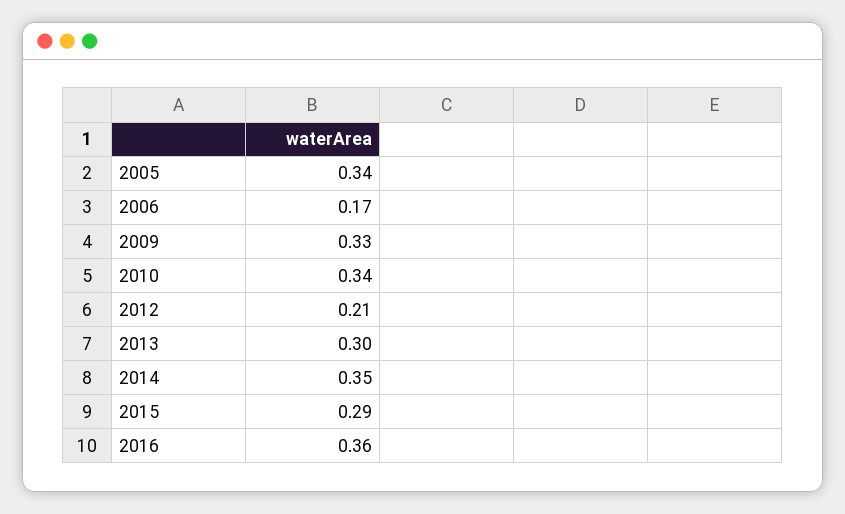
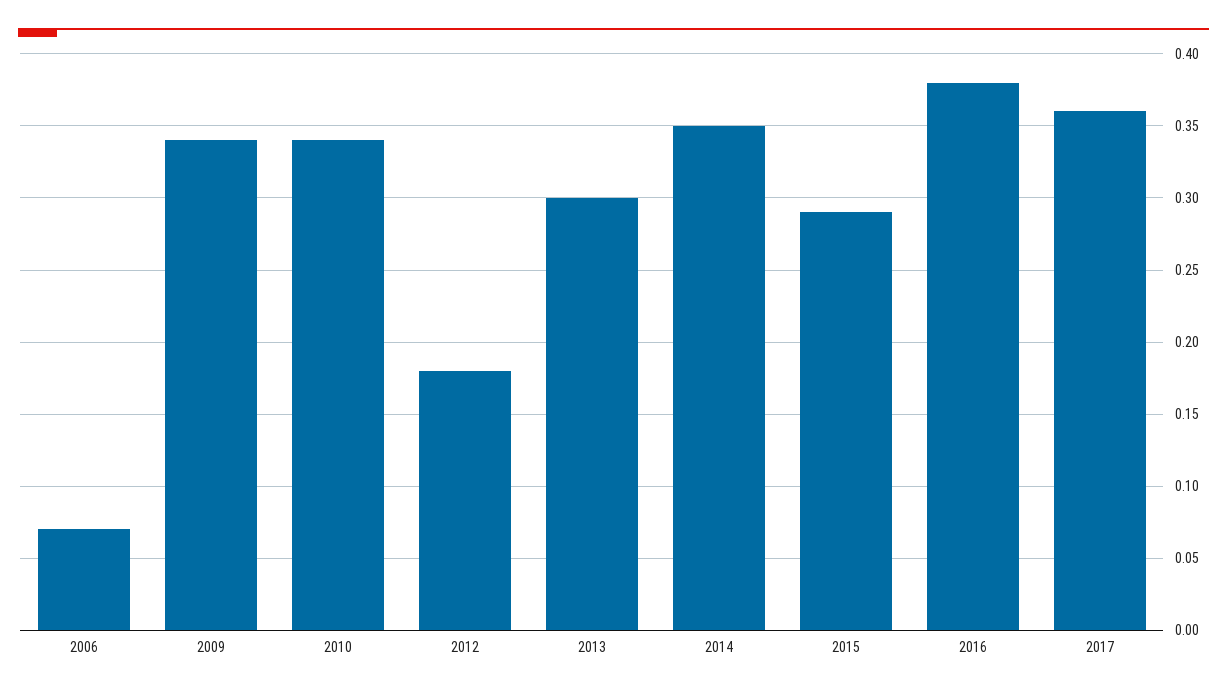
2005: 0.34 -> none
2006: 0.17 -> 0.07
2009: 0.33 -> 0.34
2012: 0.21 -> 0.18
2016: 0.36 -> 0.38
2017: none -> 0.36

